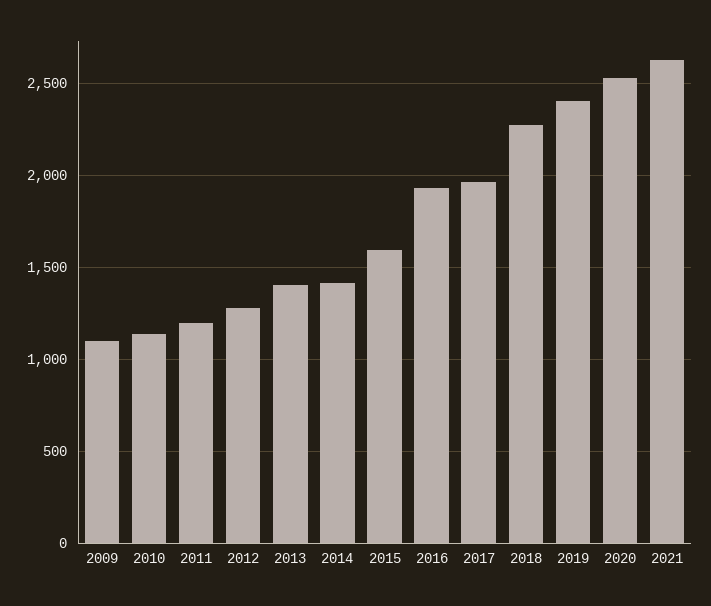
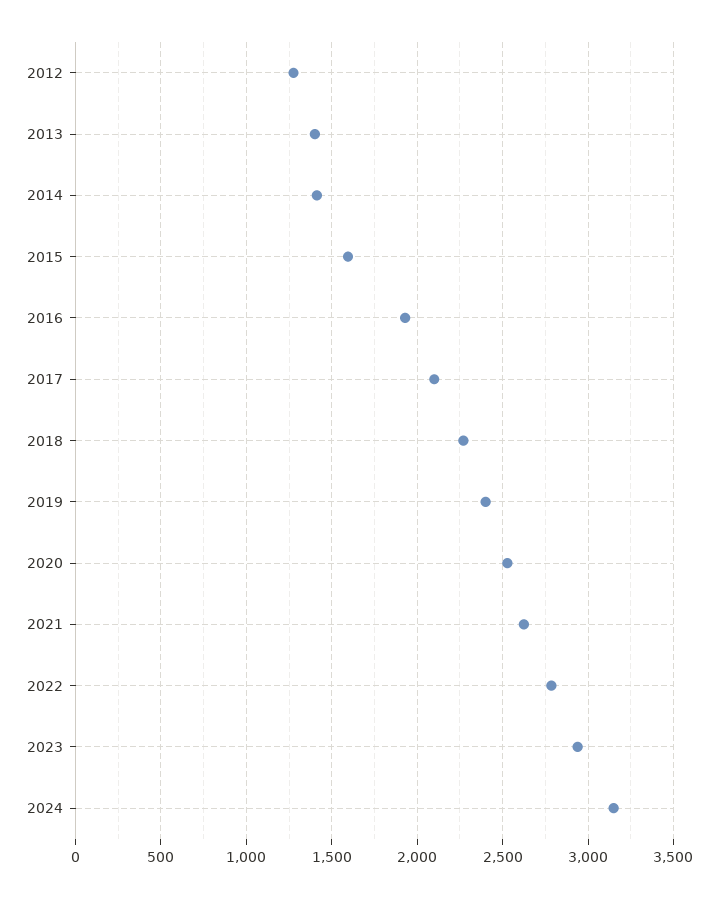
2009: 1100 -> none
2010: 1150 -> none
2011: 1200 -> none
2017: 1950 -> 2100
2022: none -> 2800
2023: none -> 2950
2024: none -> 3150

